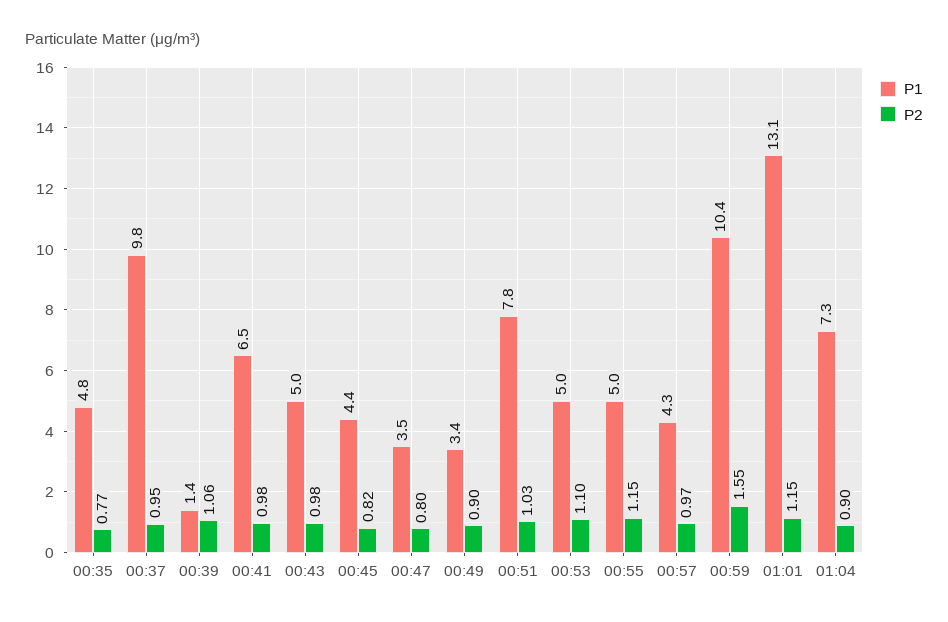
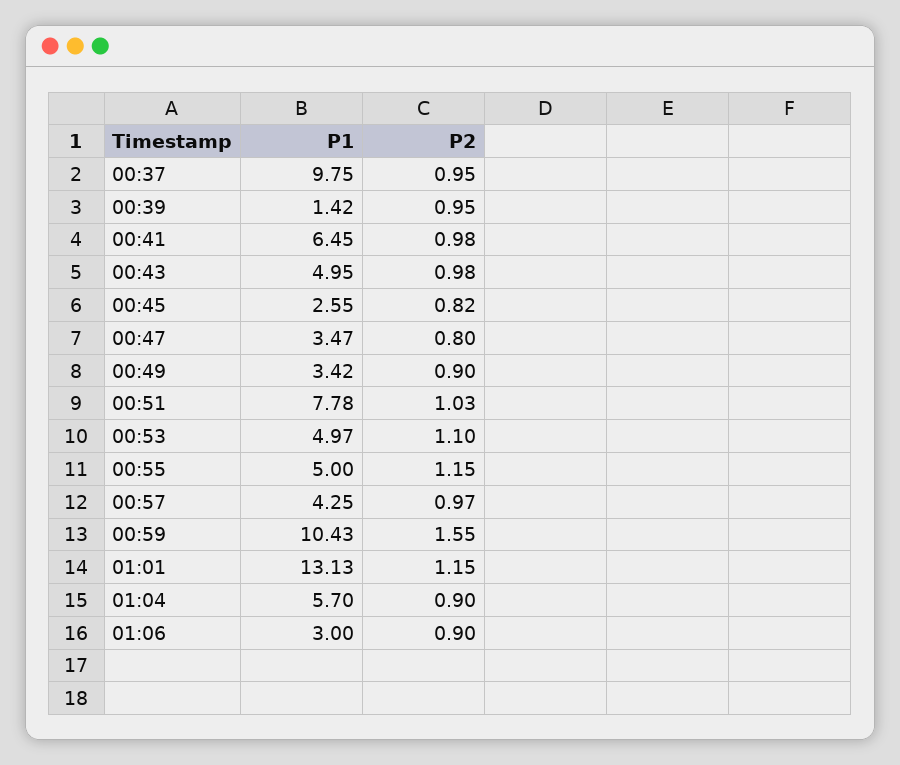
P1, 00:35: 4.8 -> none
P2, 00:35: 0.77 -> none
P2, 00:39: 1.06 -> 0.95
P1, 00:45: 4.4 -> 2.55
P1, 01:04: 7.3 -> 5.7
P1, 01:06: none -> 3
P2, 01:06: none -> 0.9

